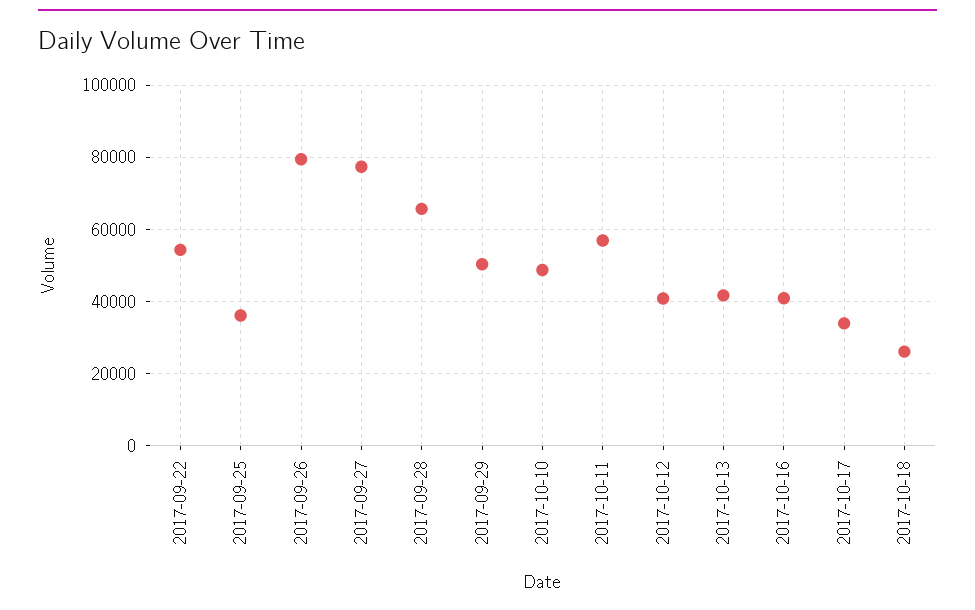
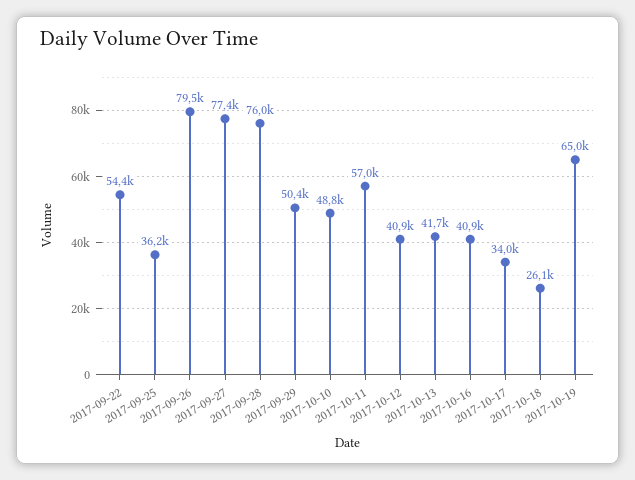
2017-09-28: 66000 -> 76000
2017-10-19: none -> 65000

